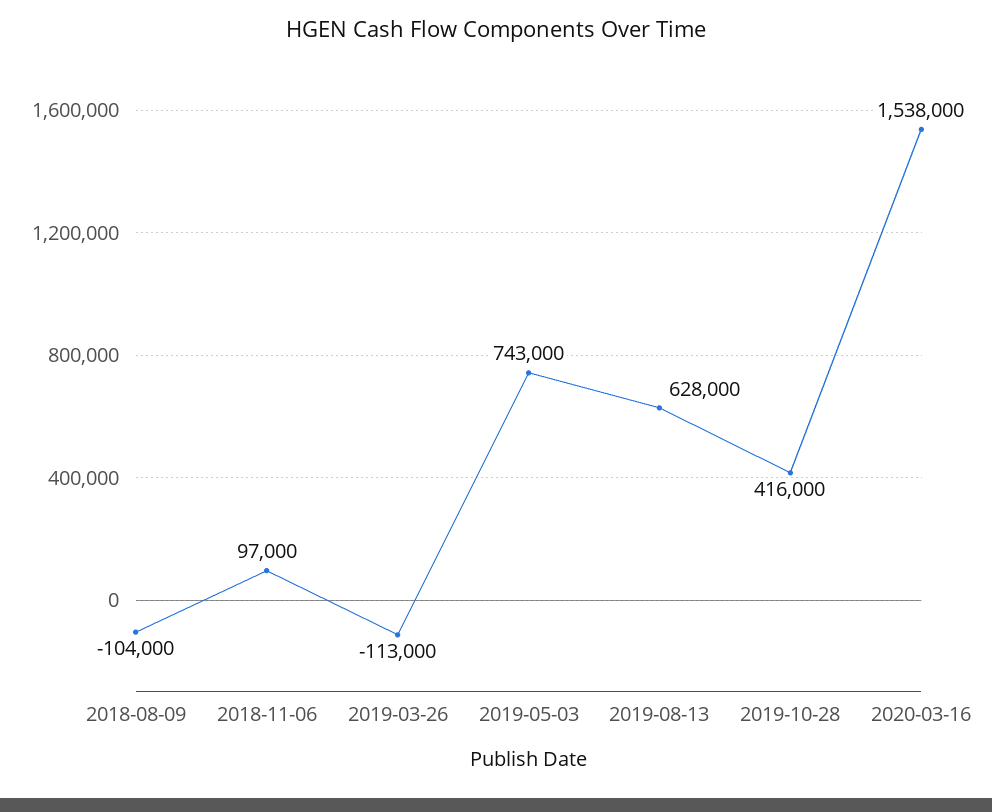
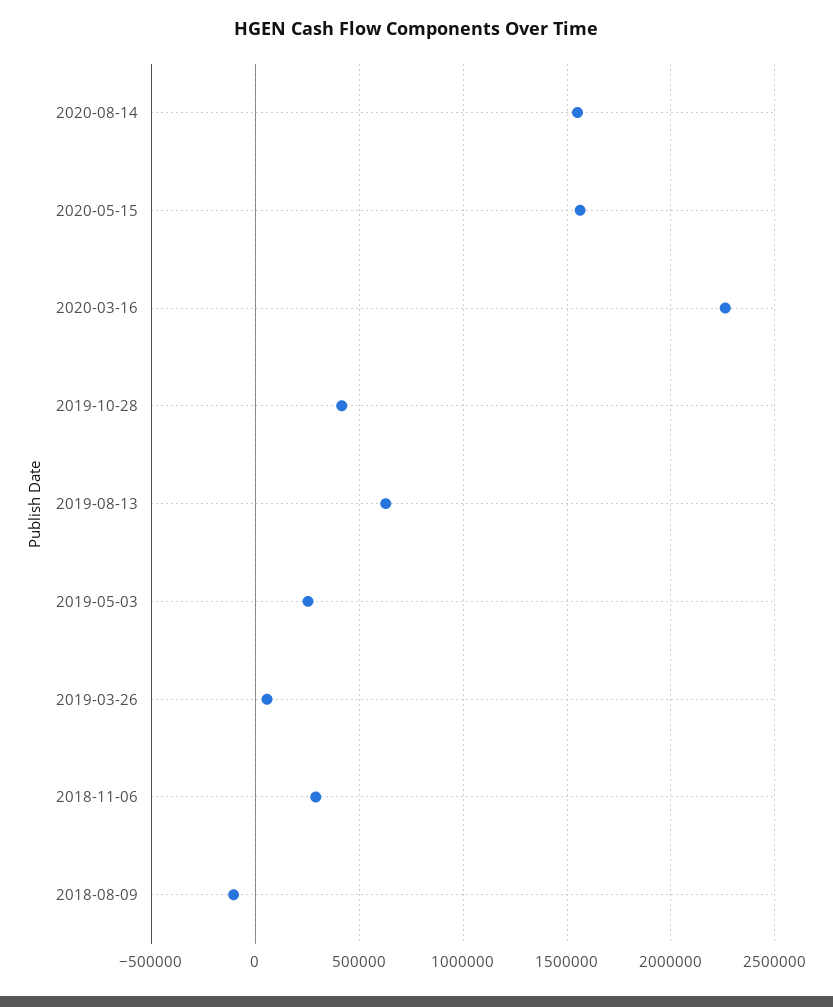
2018-11-06: 97000 -> 300000
2019-03-26: -113000 -> 50000
2019-05-03: 743000 -> 250000
2020-03-16: 1538000 -> 2250000
2020-08-14: none -> 1550000
2020-05-15: none -> 1550000

